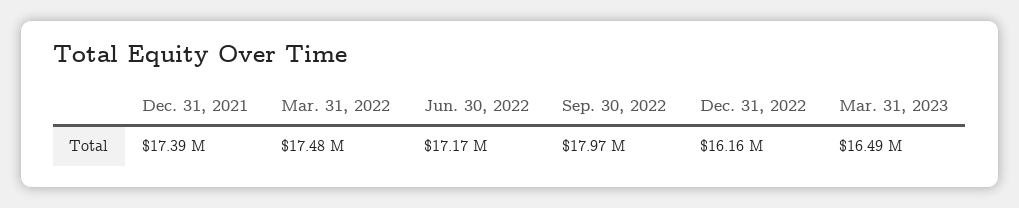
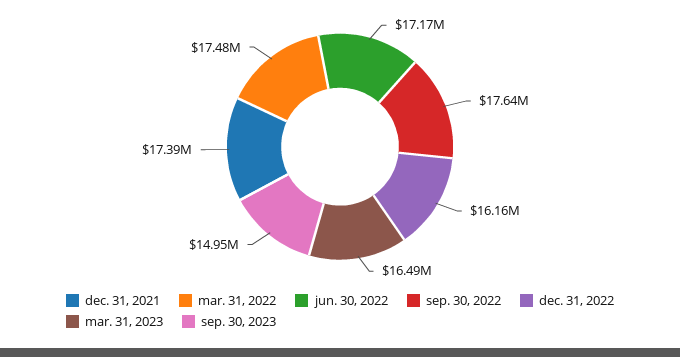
Sep. 30, 2022: 17970000 -> 17640000
sep. 30, 2023: none -> 14950000

